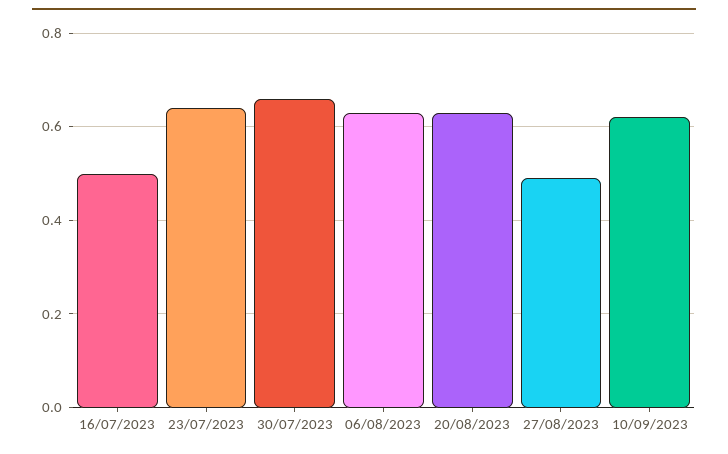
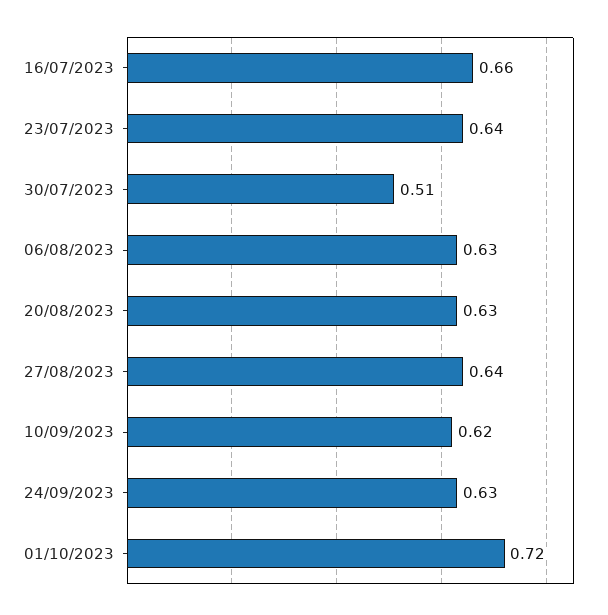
16/07/2023: 0.5 -> 0.66
30/07/2023: 0.65 -> 0.51
27/08/2023: 0.5 -> 0.64
24/09/2023: none -> 0.63
01/10/2023: none -> 0.72

